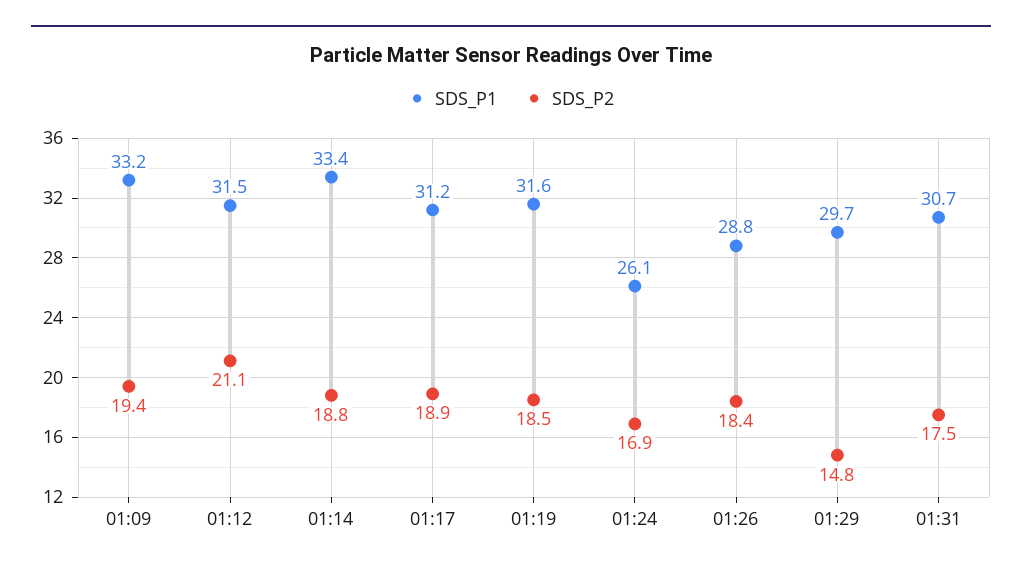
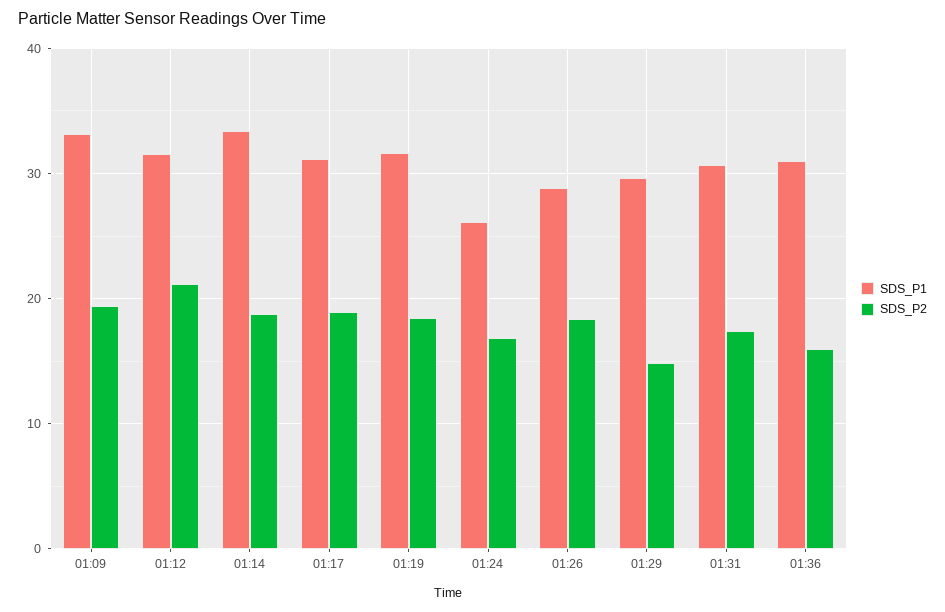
SDS_P1, 01:36: none -> 31
SDS_P2, 01:36: none -> 16

